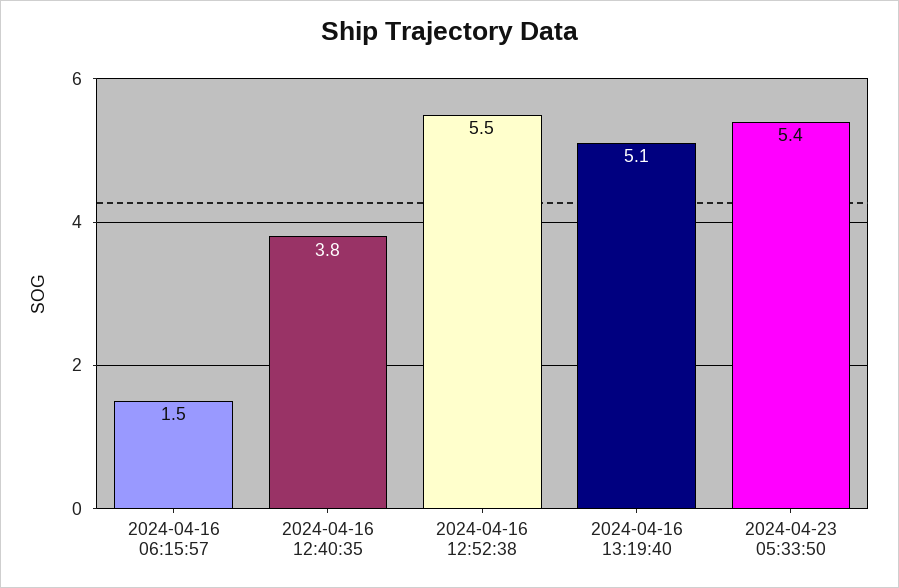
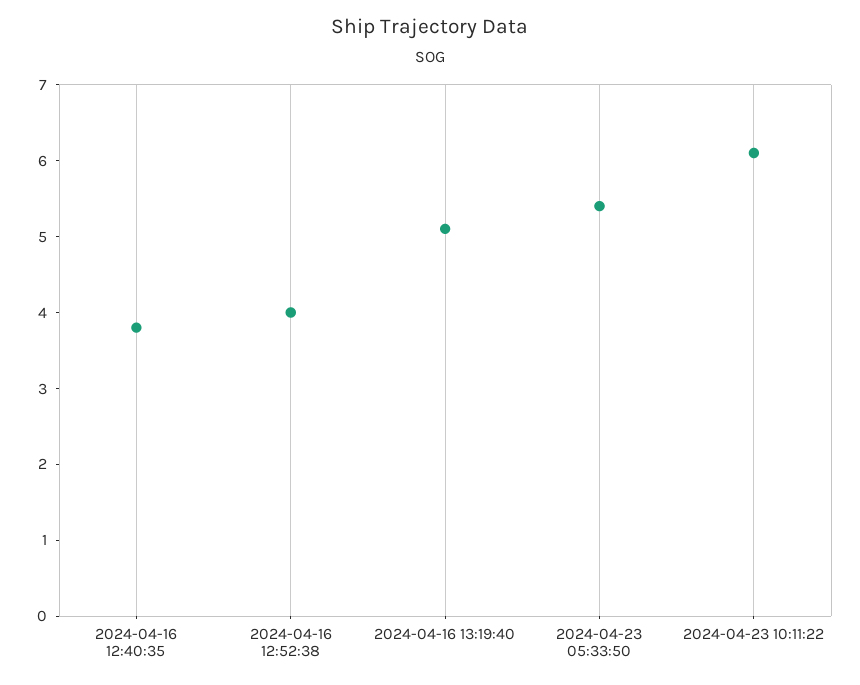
2024-04-16 06:15:57: 1.5 -> none
2024-04-16 12:52:38: 5.5 -> 4
2024-04-23 10:11:22: none -> 6

